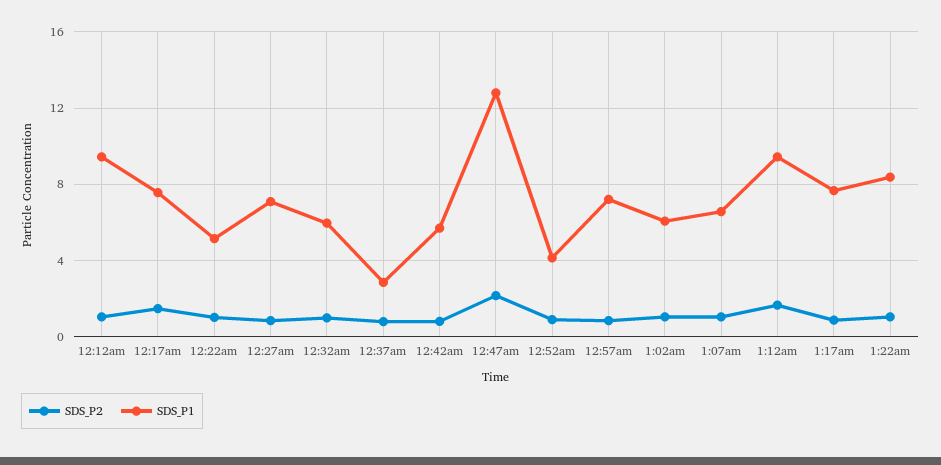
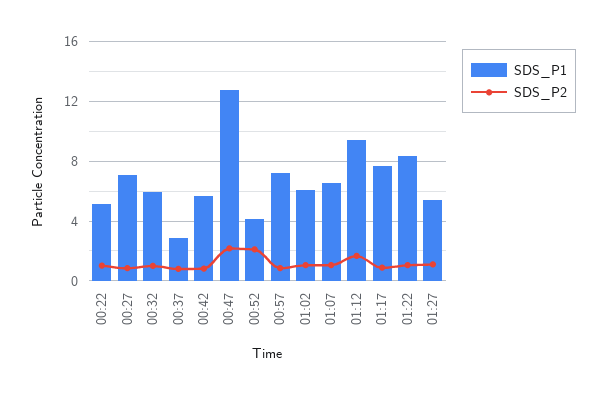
SDS_P2, 12:12am: 1 -> none
SDS_P1, 12:12am: 9.5 -> none
SDS_P2, 12:17am: 1.5 -> none
SDS_P1, 12:17am: 7.5 -> none
SDS_P2, 12:52am: 1 -> 2
SDS_P1, 01:27: none -> 5.5
SDS_P2, 01:27: none -> 1

